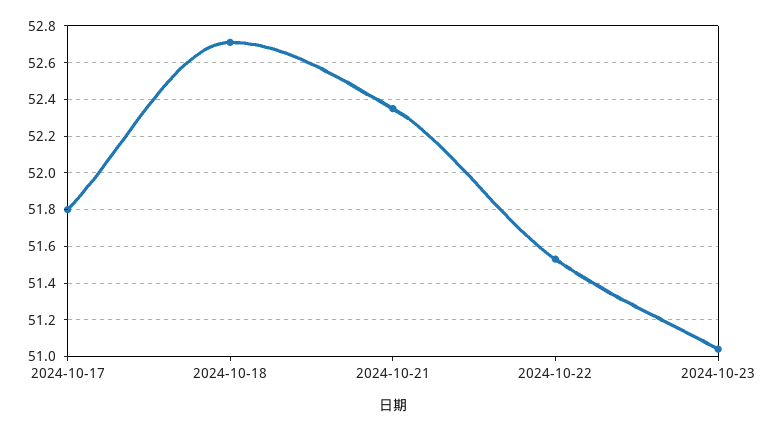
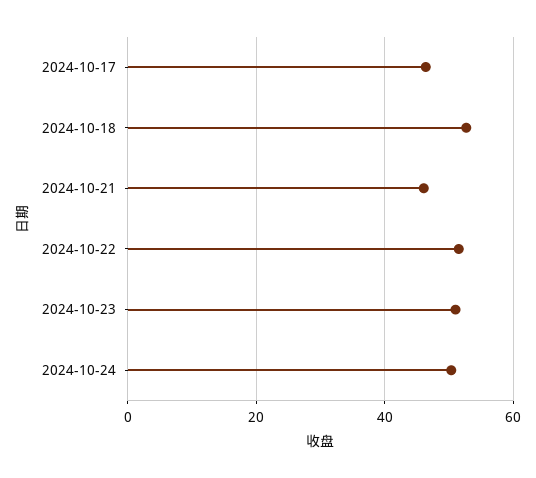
2024-10-17: 51.8 -> 46
2024-10-21: 52.35 -> 46
2024-10-24: none -> 50

